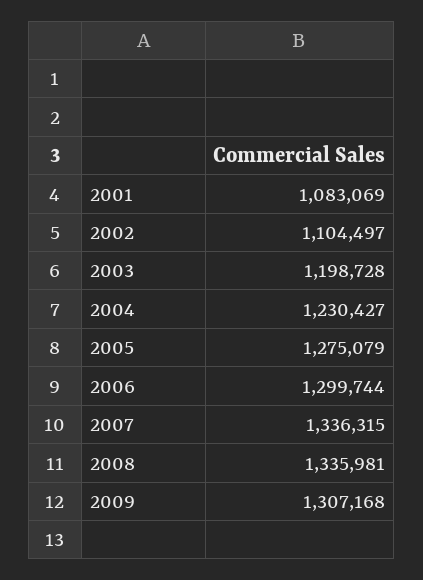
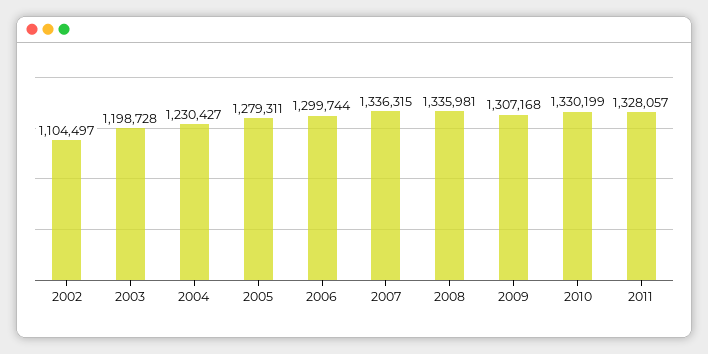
2001: 1083069 -> none
2005: 1275079 -> 1279311
2010: none -> 1330199
2011: none -> 1328057

